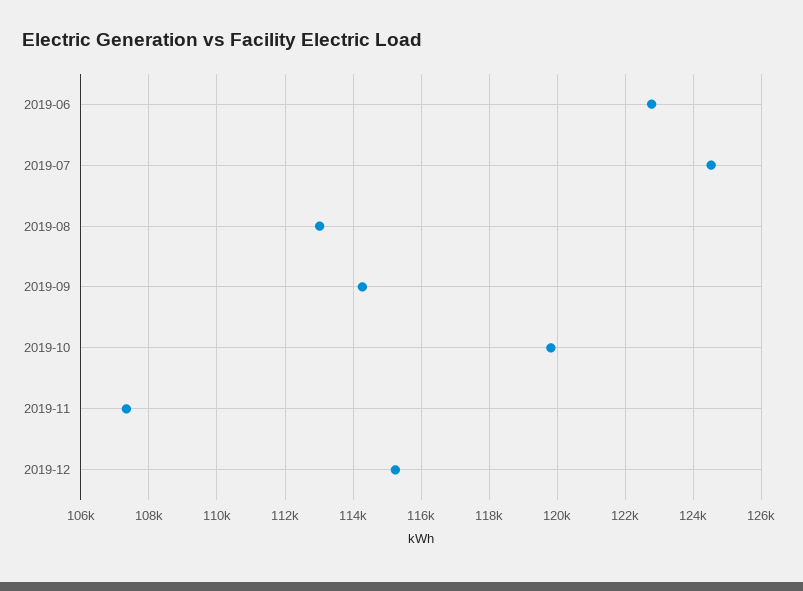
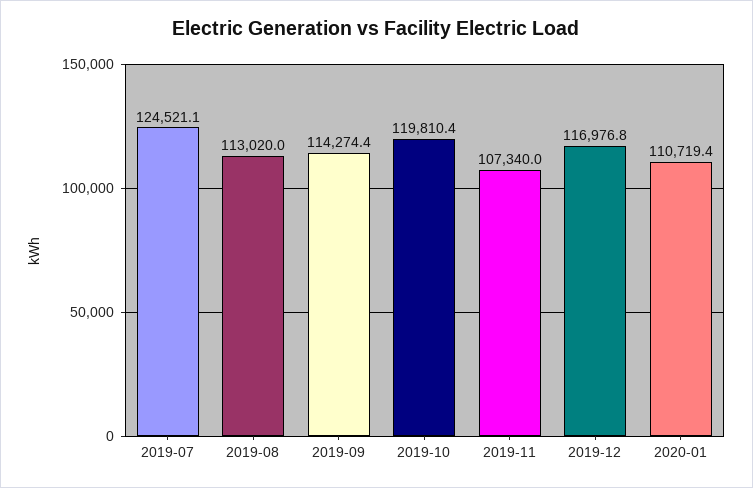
2019-06: 122800 -> none
2019-12: 115200 -> 116976.8
2020-01: none -> 110719.4

